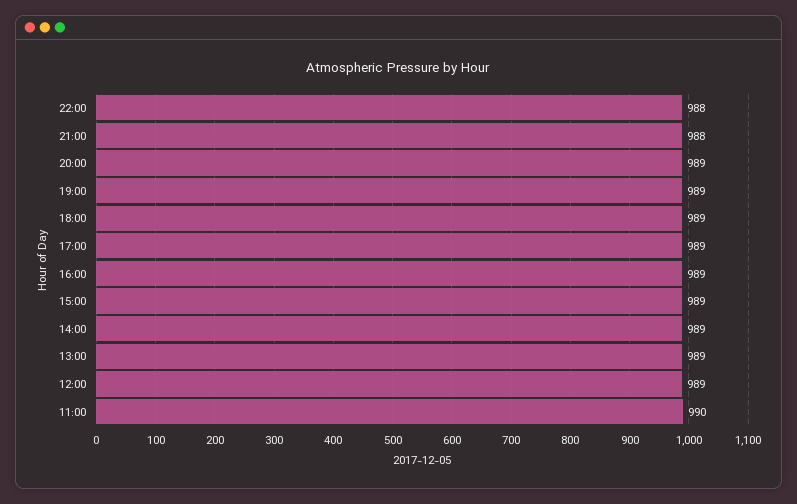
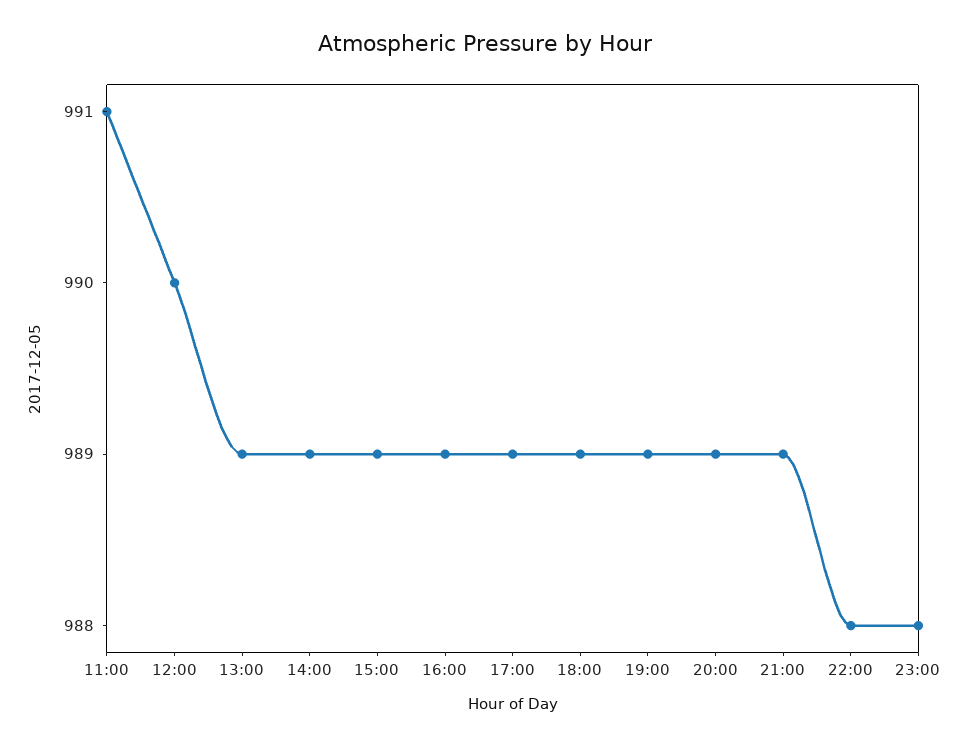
21:00: 988 -> 989
12:00: 989 -> 990
11:00: 990 -> 991
23:00: none -> 988

